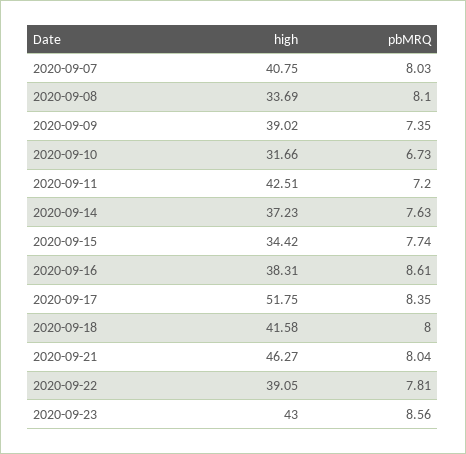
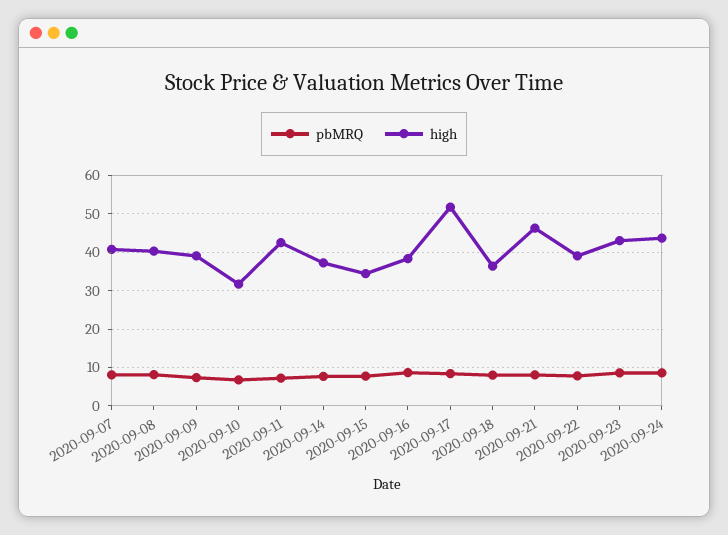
high, 2020-09-08: 33.69 -> 40
high, 2020-09-18: 41.58 -> 36
pbMRQ, 2020-09-24: none -> 8
high, 2020-09-24: none -> 44

